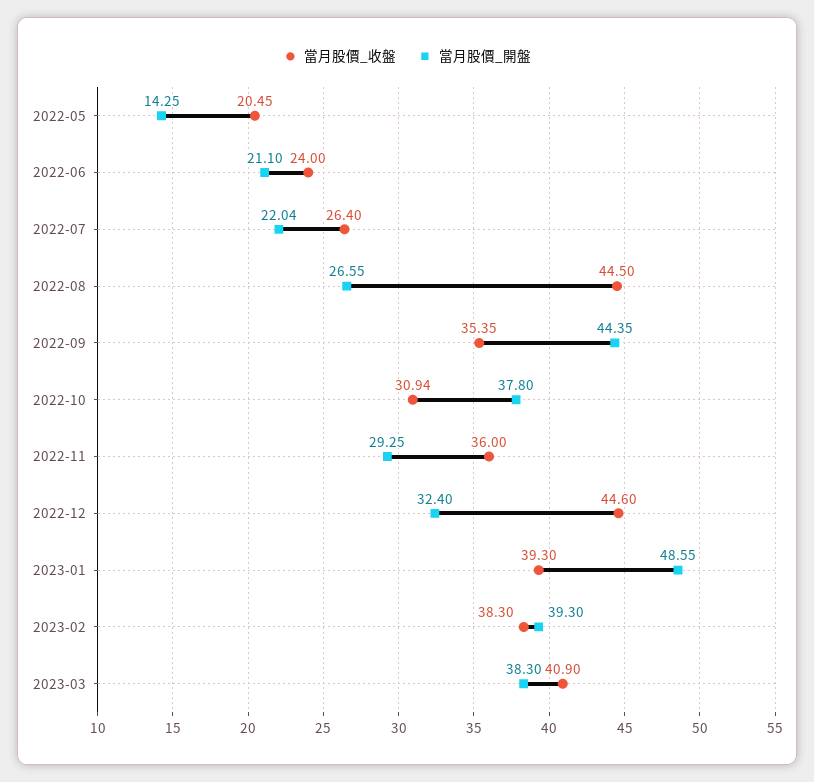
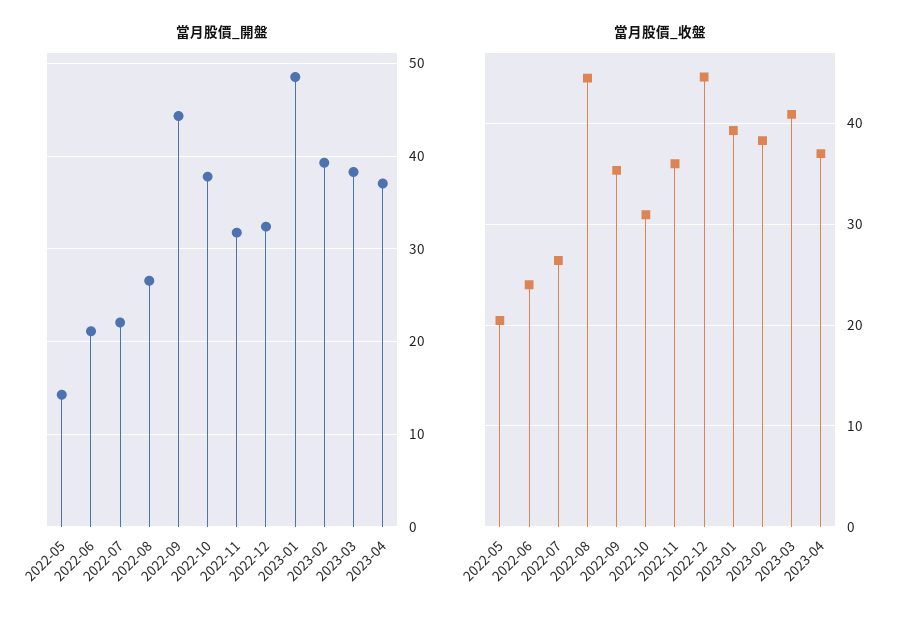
當月股價_開盤, 2022-11: 29.25 -> 32
當月股價_開盤, 2023-04: none -> 37
當月股價_收盤, 2023-04: none -> 37

